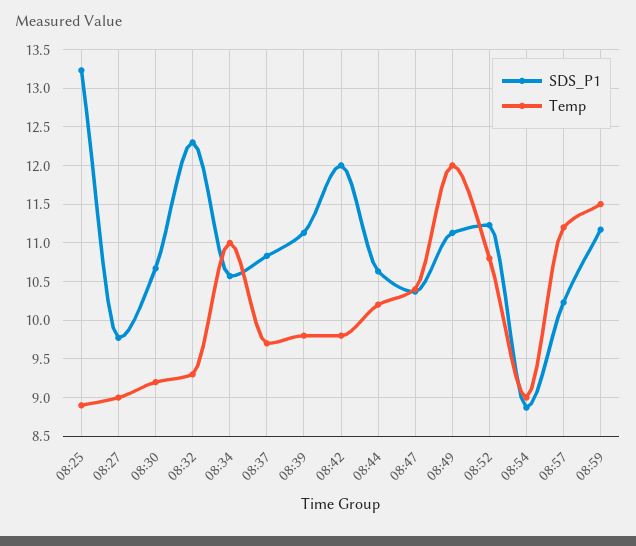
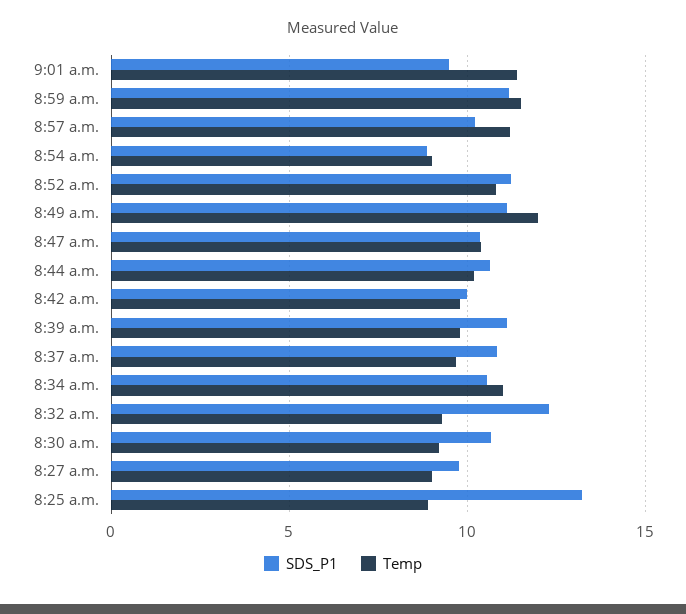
SDS_P1, 08:42: 12 -> 10
SDS_P1, 9:01 a.m.: none -> 9.5
Temp, 9:01 a.m.: none -> 11.5

